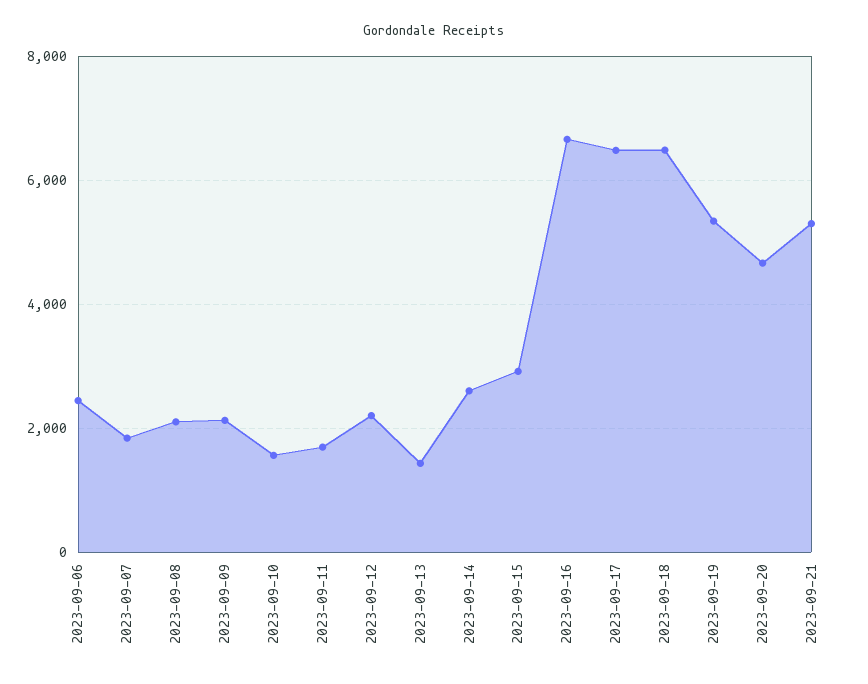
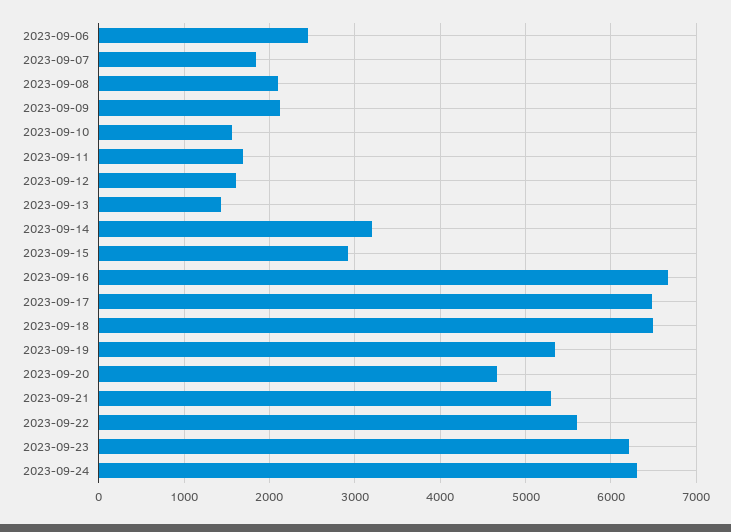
2023-09-12: 2200 -> 1600
2023-09-14: 2600 -> 3200
2023-09-22: none -> 5600
2023-09-23: none -> 6200
2023-09-24: none -> 6300

